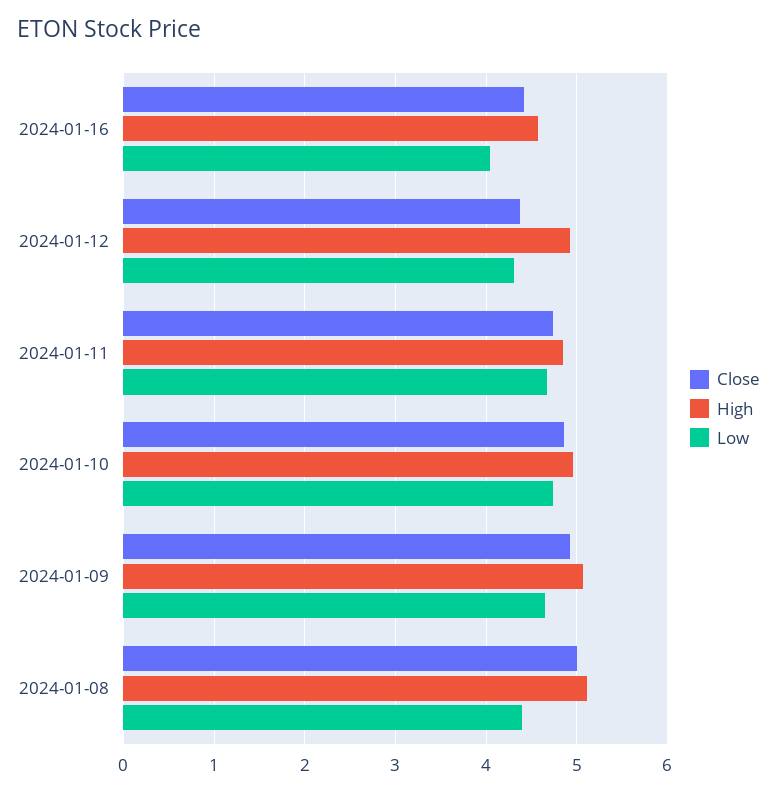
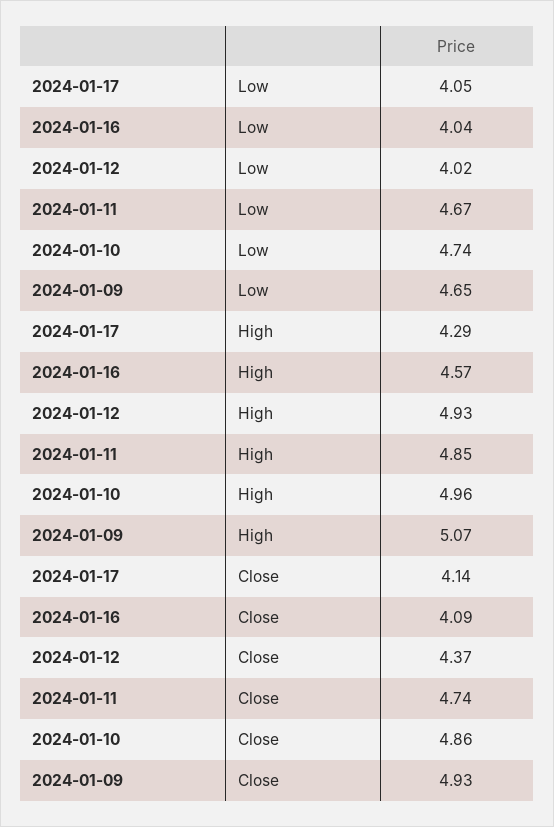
Close, 2024-01-16: 4.4 -> 4.09
Low, 2024-01-12: 4.3 -> 4.02
Close, 2024-01-08: 5 -> none
High, 2024-01-08: 5.1 -> none
Low, 2024-01-08: 4.4 -> none
Low, 2024-01-17: none -> 4.05
High, 2024-01-17: none -> 4.29
Close, 2024-01-17: none -> 4.14

